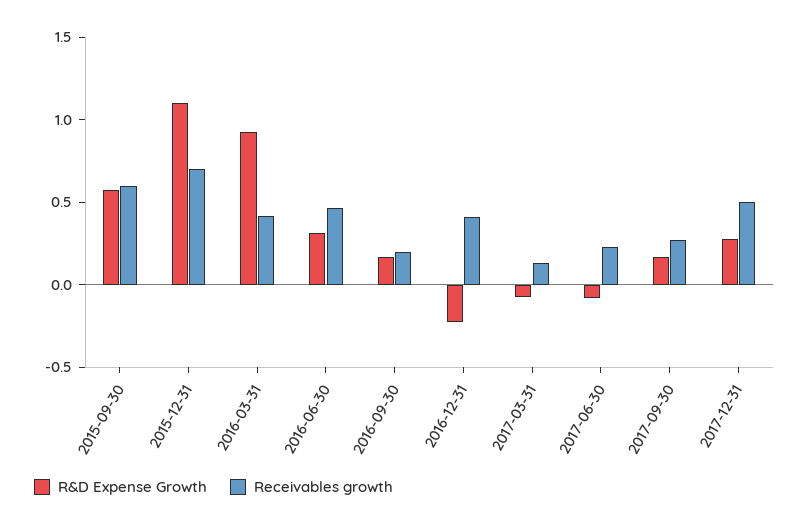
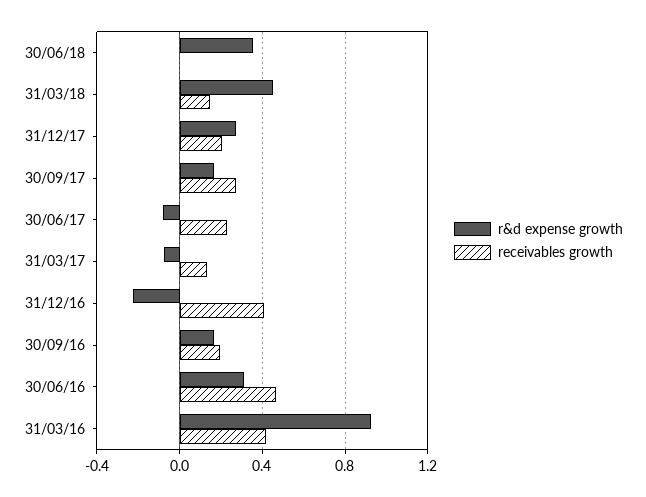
R&D Expense Growth, 2015-09-30: 0.6 -> none
Receivables growth, 2015-09-30: 0.6 -> none
R&D Expense Growth, 2015-12-31: 1.1 -> none
Receivables growth, 2015-12-31: 0.7 -> none
Receivables growth, 2017-12-31: 0.5 -> 0.2
R&D Expense Growth, 30/06/18: none -> 0.35
Receivables growth, 30/06/18: none -> 0
R&D Expense Growth, 31/03/18: none -> 0.45
Receivables growth, 31/03/18: none -> 0.15

